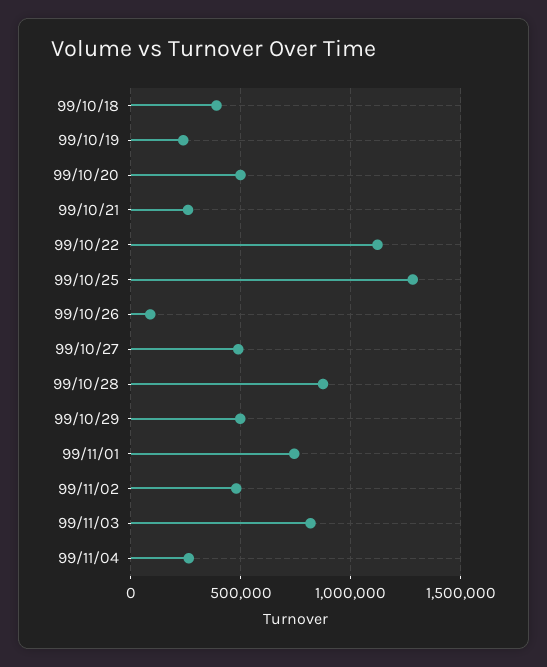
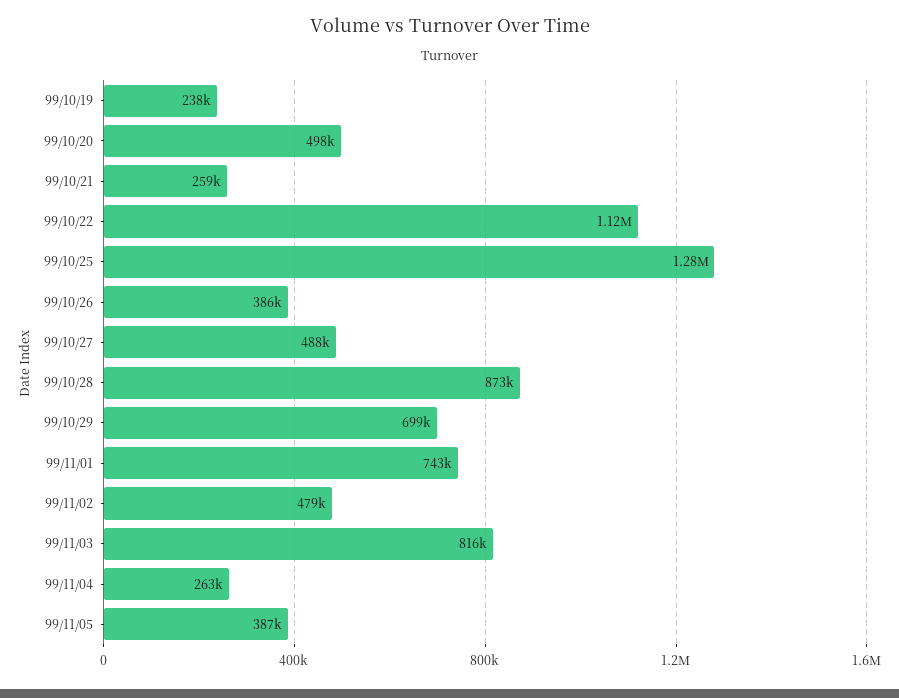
99/10/18: 400000 -> none
99/10/26: 100000 -> 386000
99/10/29: 500000 -> 699000
99/11/05: none -> 387000

